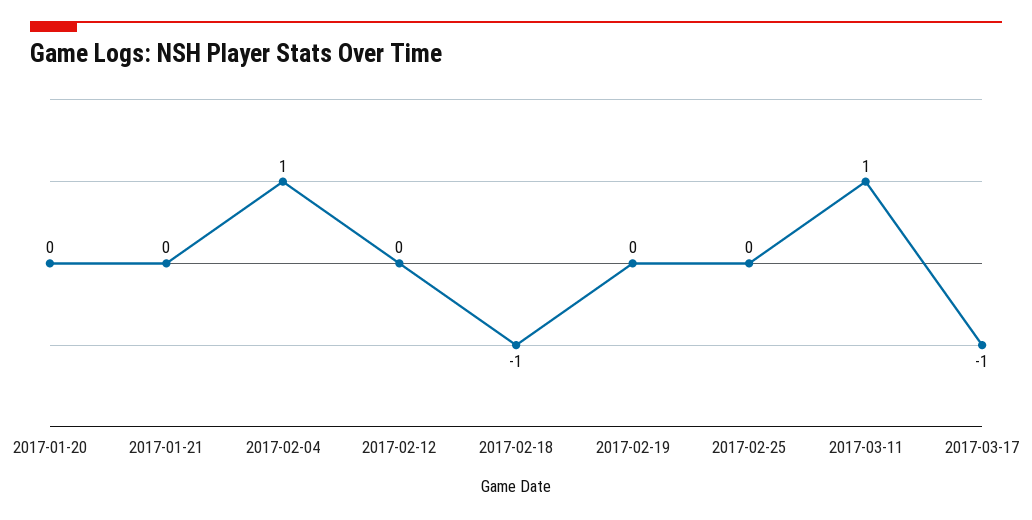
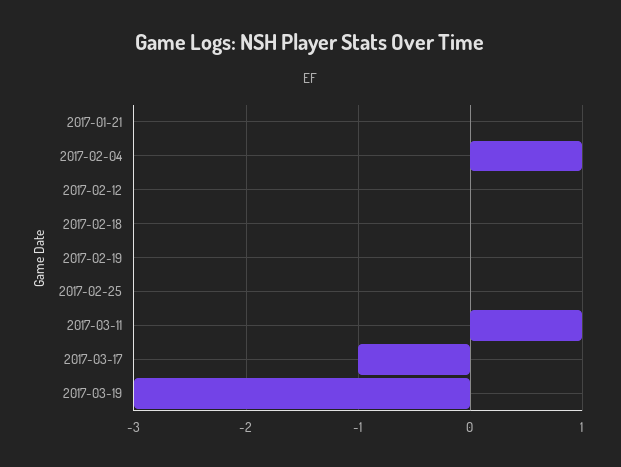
2017-01-20: 0 -> none
2017-02-18: -1 -> 0
2017-03-19: none -> -3

